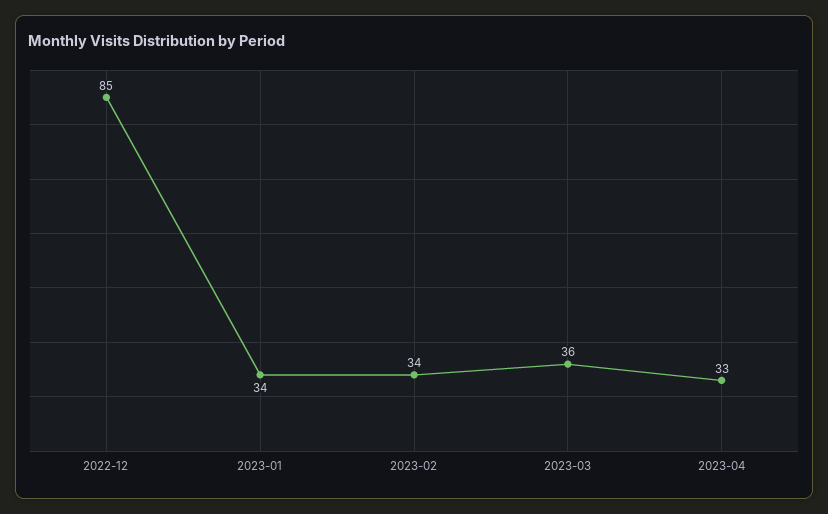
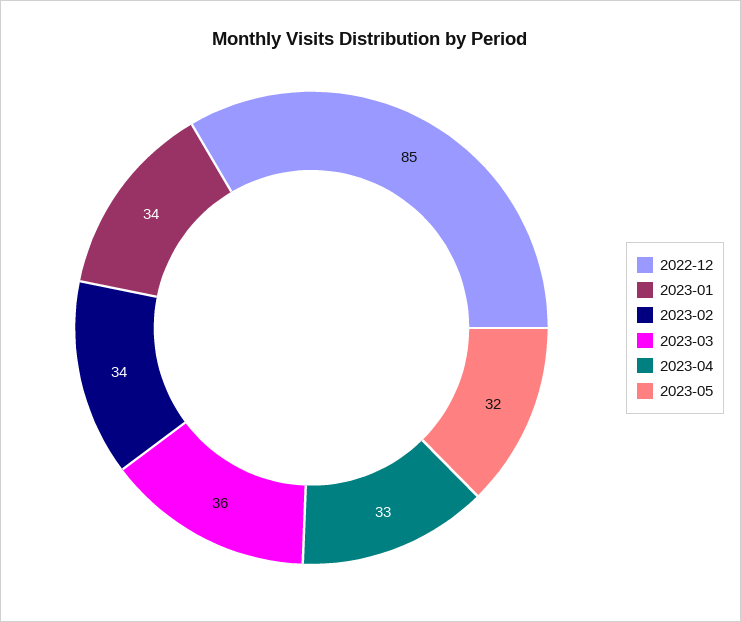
2023-05: none -> 32

